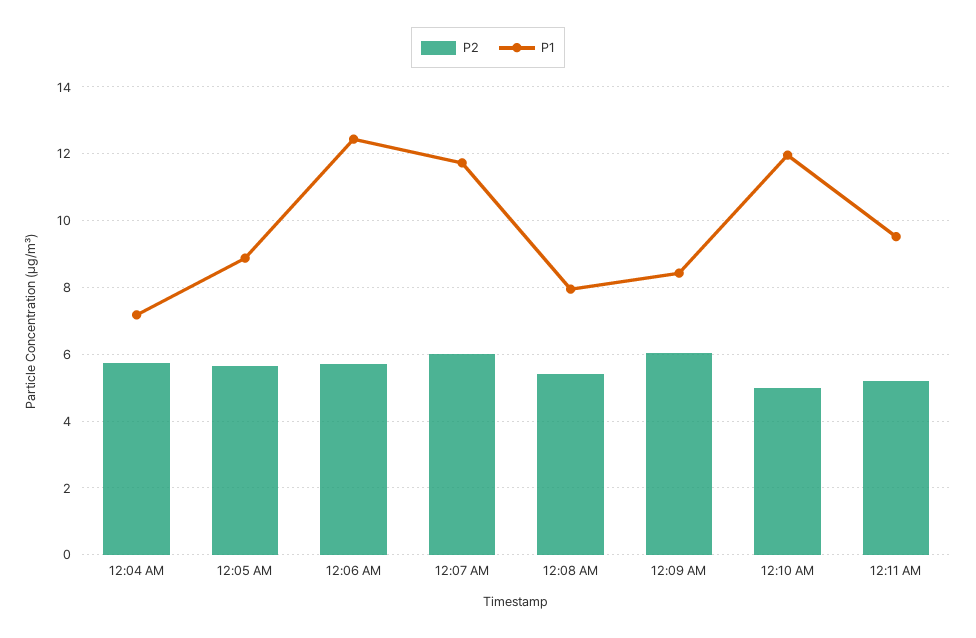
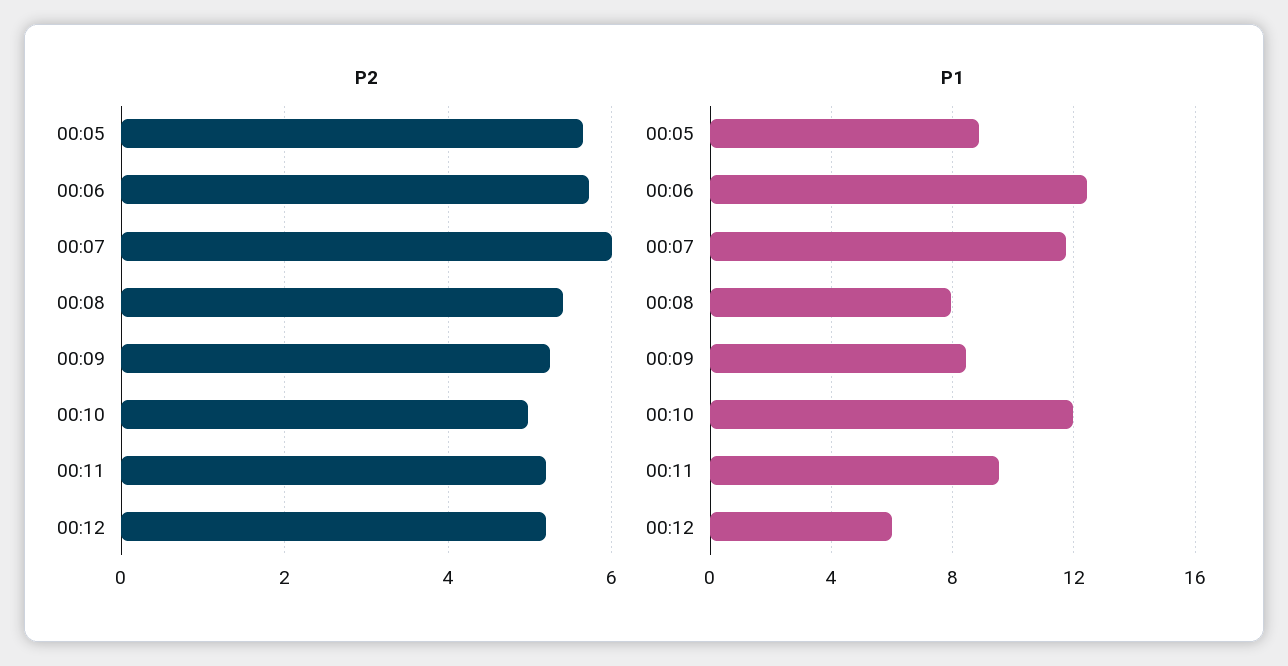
P2, 12:04 AM: 5.8 -> none
P1, 12:04 AM: 7.2 -> none
P2, 12:09 AM: 6 -> 5.2
P2, 00:12: none -> 5.2
P1, 00:12: none -> 6

